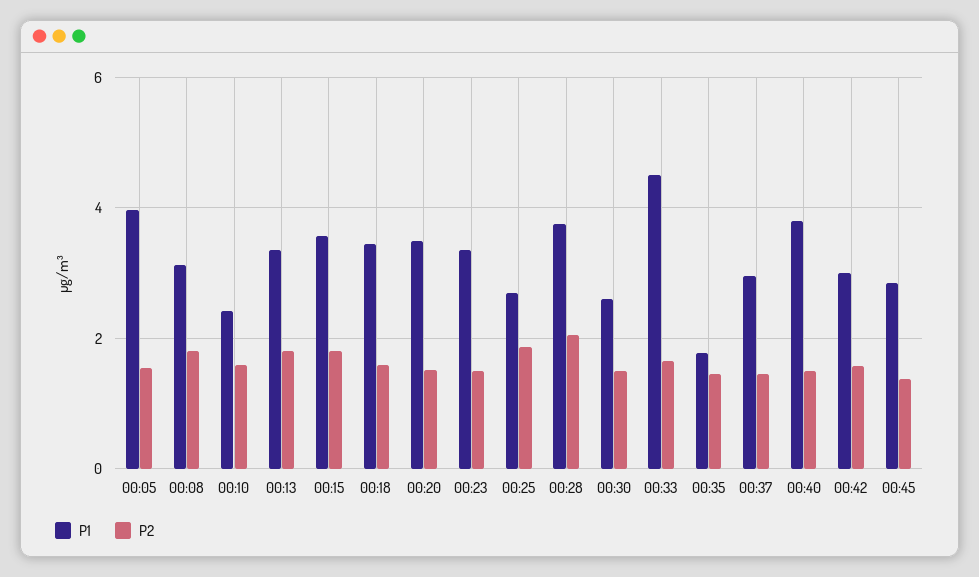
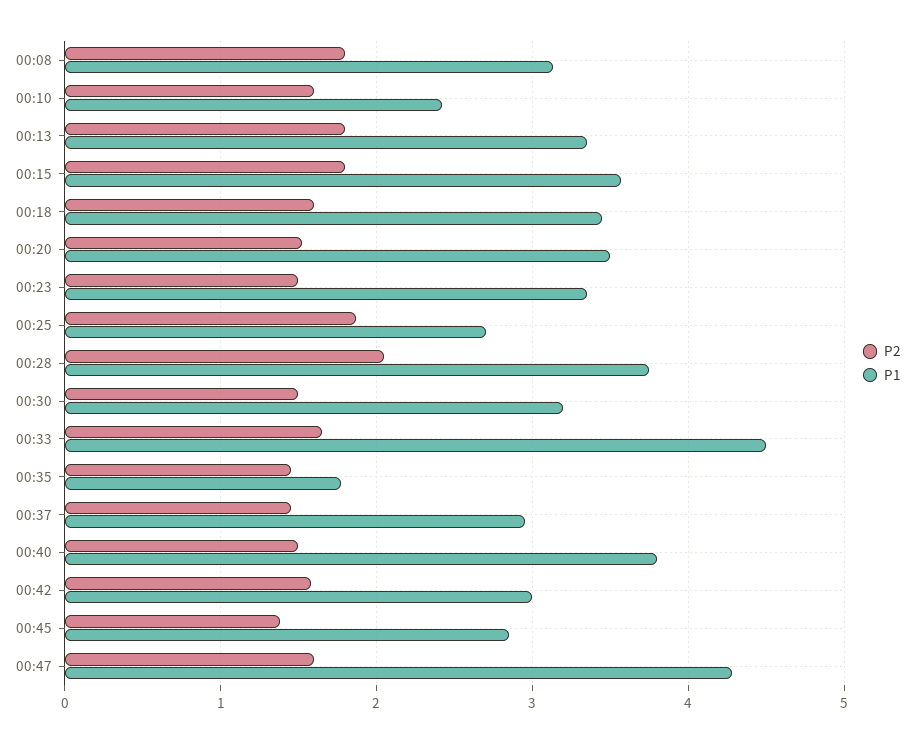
P1, 00:05: 4 -> none
P2, 00:05: 1.6 -> none
P1, 00:30: 2.6 -> 3.2
P2, 00:47: none -> 1.6
P1, 00:47: none -> 4.3

